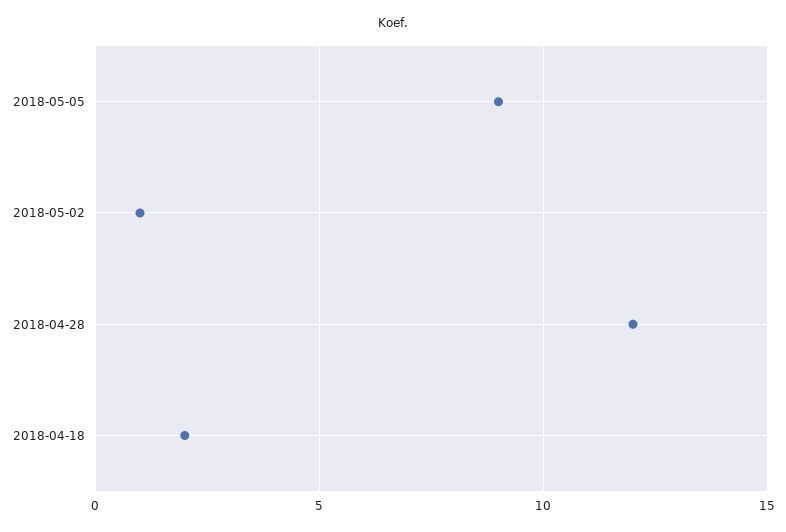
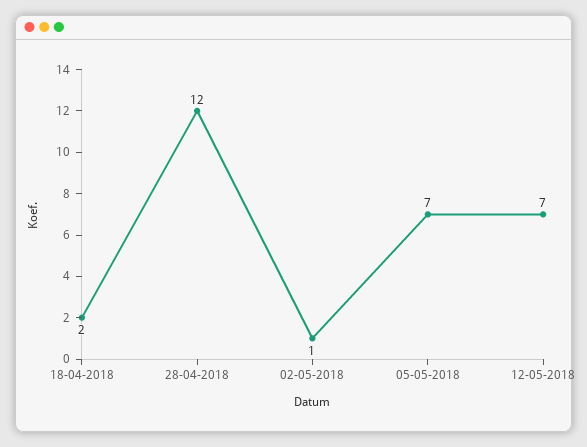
2018-05-05: 9 -> 7
12-05-2018: none -> 7

